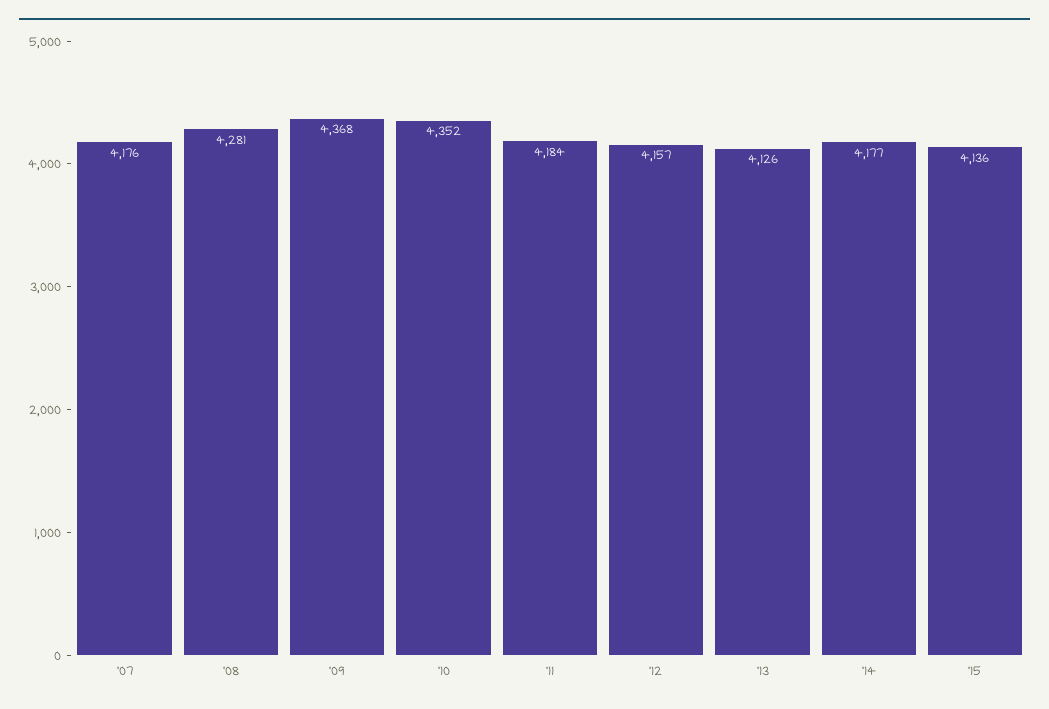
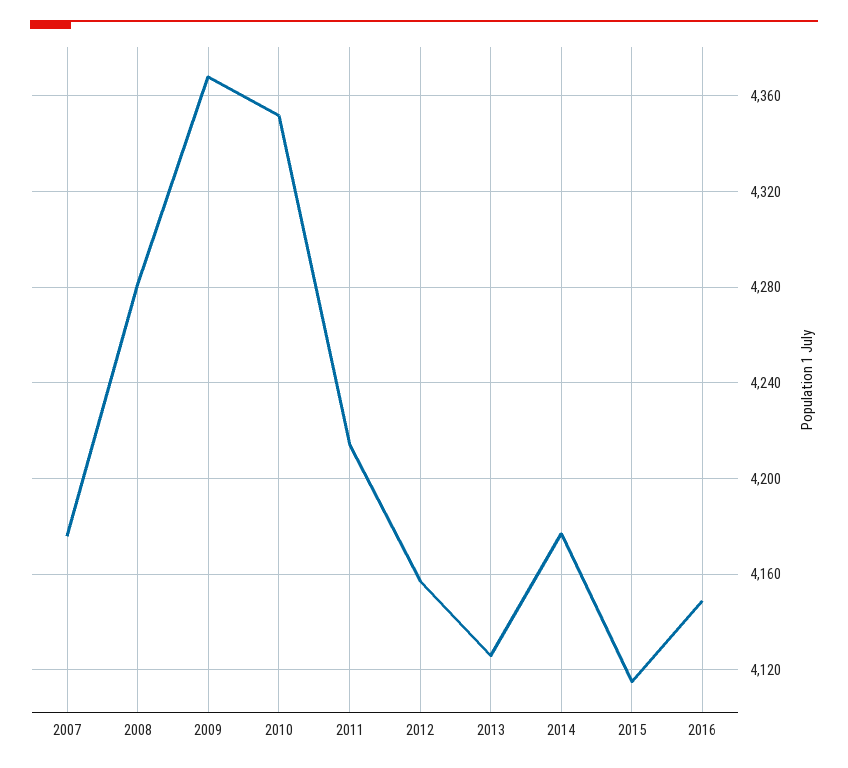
'11: 4184 -> 4215
'15: 4136 -> 4115
2016: none -> 4150

